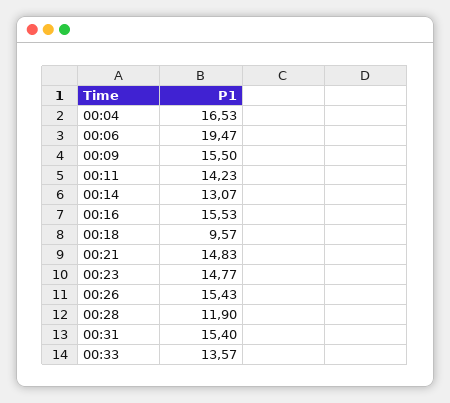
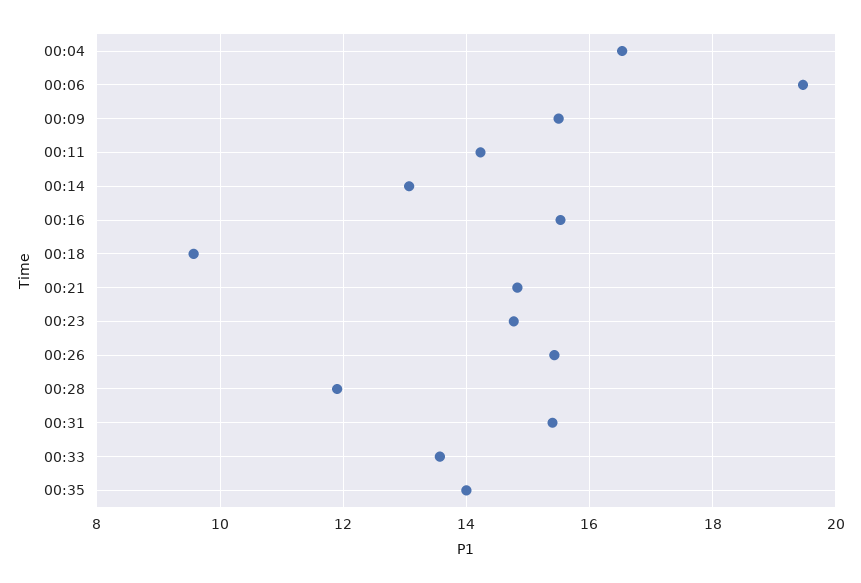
00:35: none -> 14

